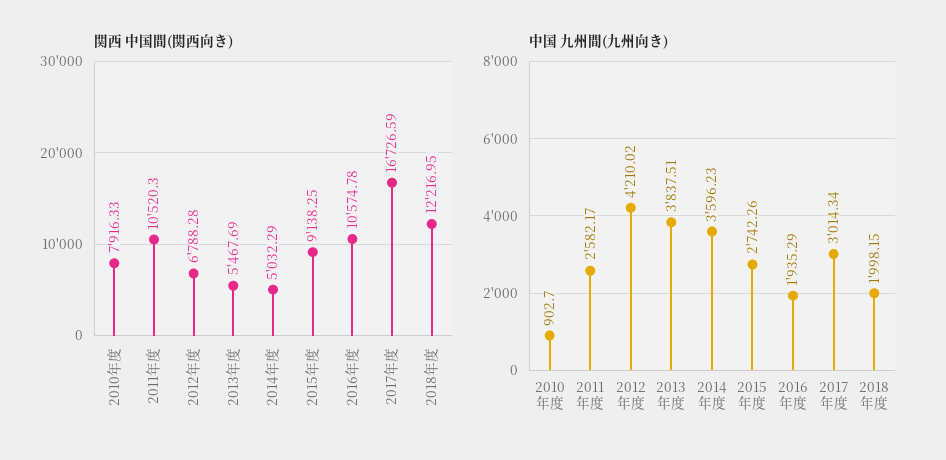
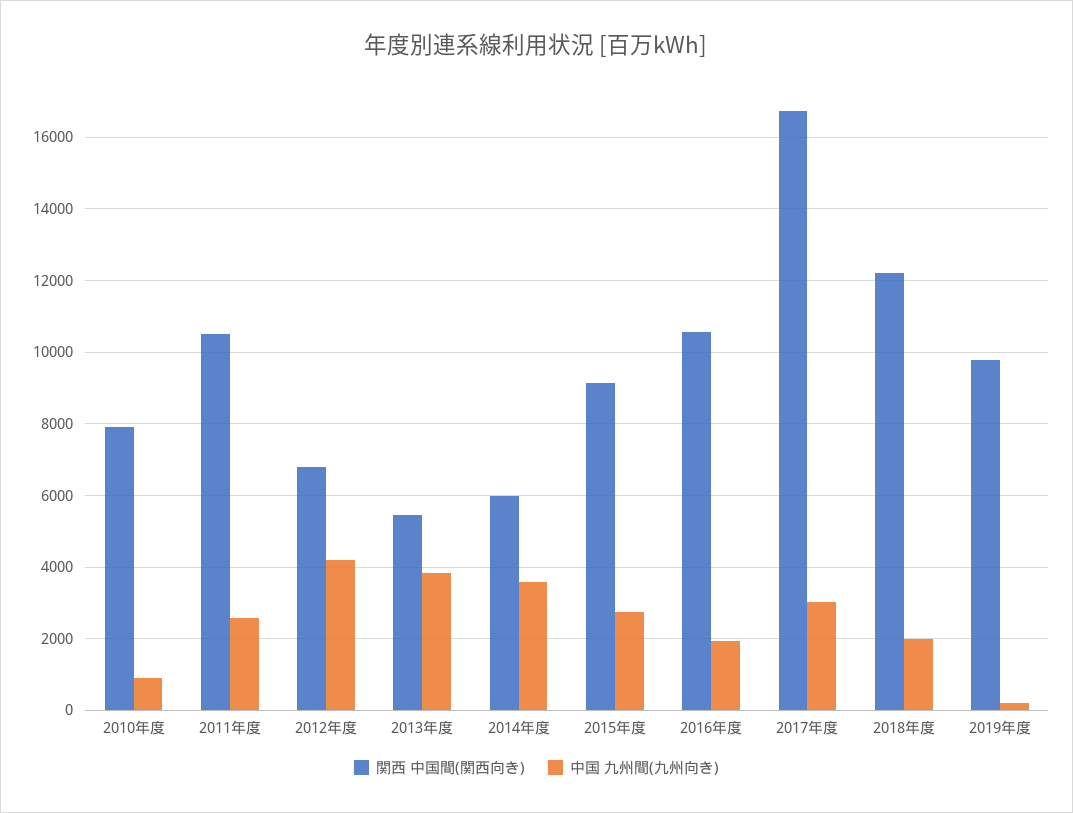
関西 中国間(関西向き), 2014年度: 5032.29 -> 6000
関西 中国間(関西向き), 2019年度: none -> 9800
中国 九州間(九州向き), 2019年度: none -> 200

